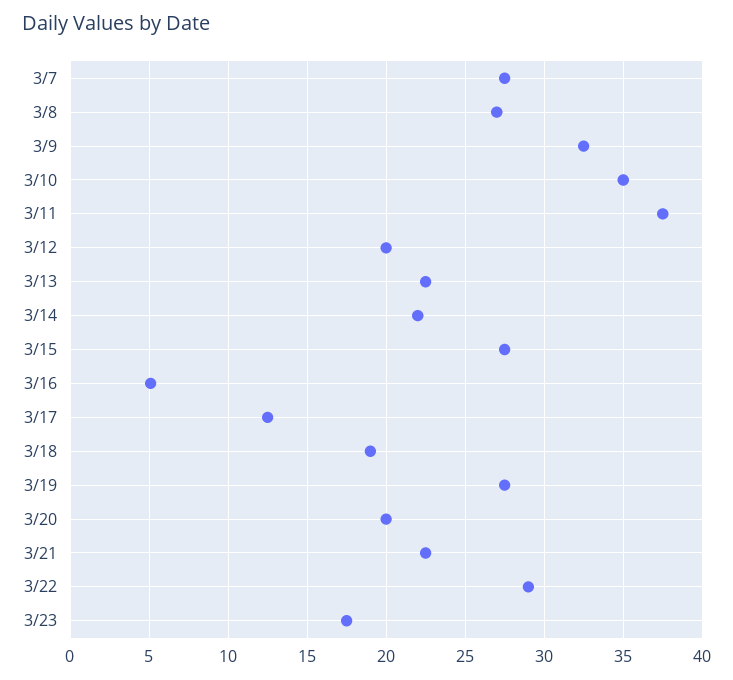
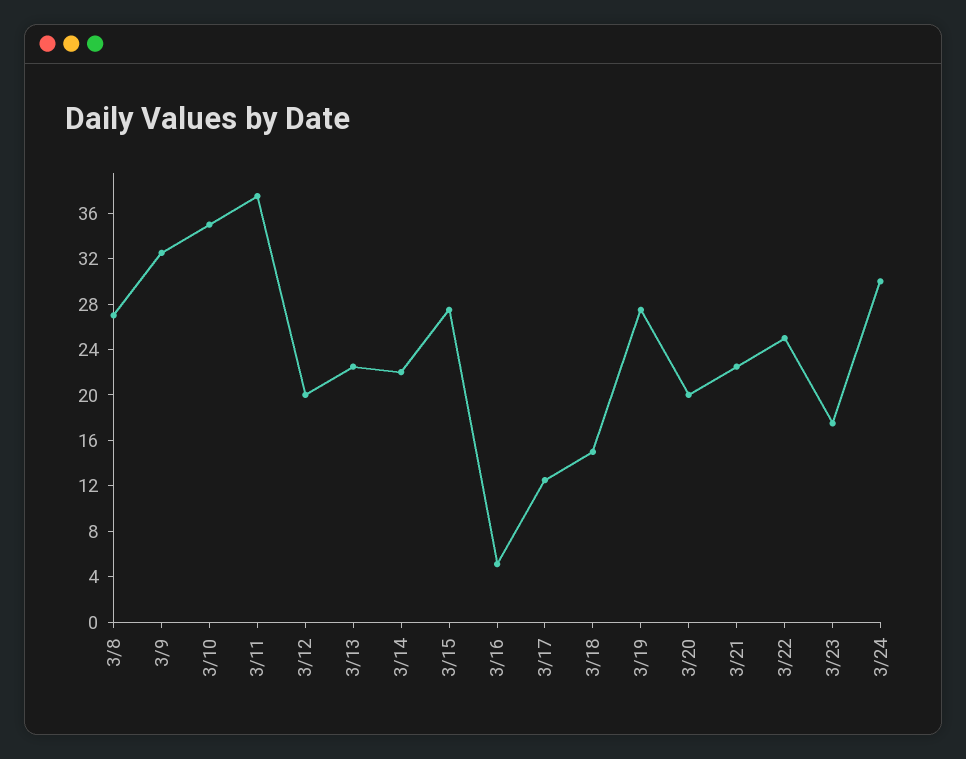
3/7: 27.5 -> none
3/18: 19 -> 15
3/22: 29 -> 25
3/24: none -> 30

